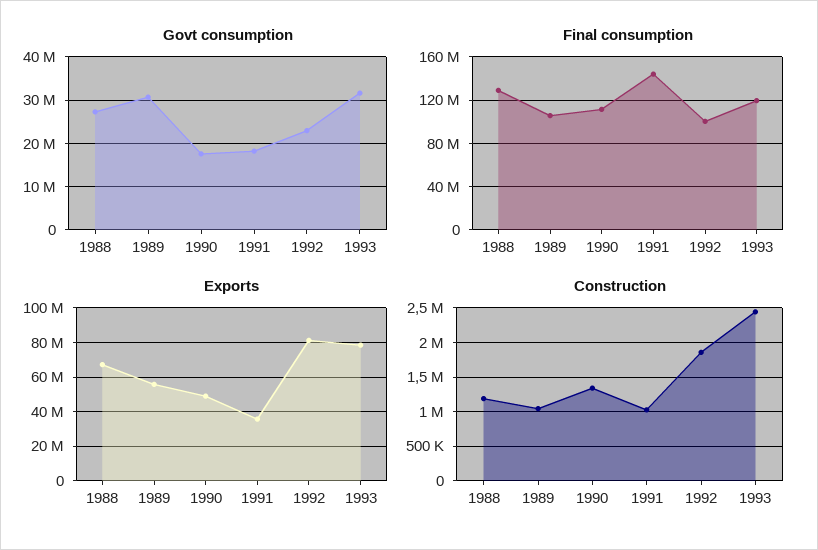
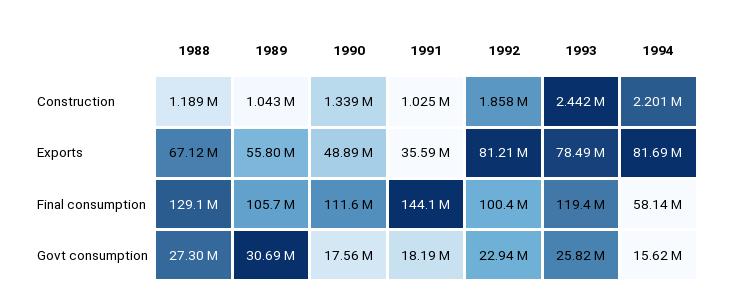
Govt consumption, 1993: 32000000 -> 25820000
Construction, 1994: none -> 2201000
Exports, 1994: none -> 81690000
Final consumption, 1994: none -> 58140000
Govt consumption, 1994: none -> 15620000

